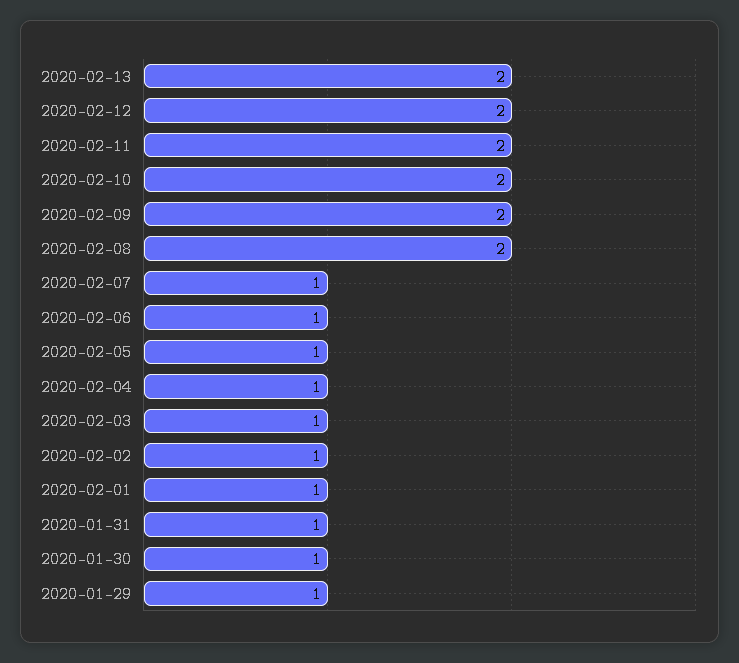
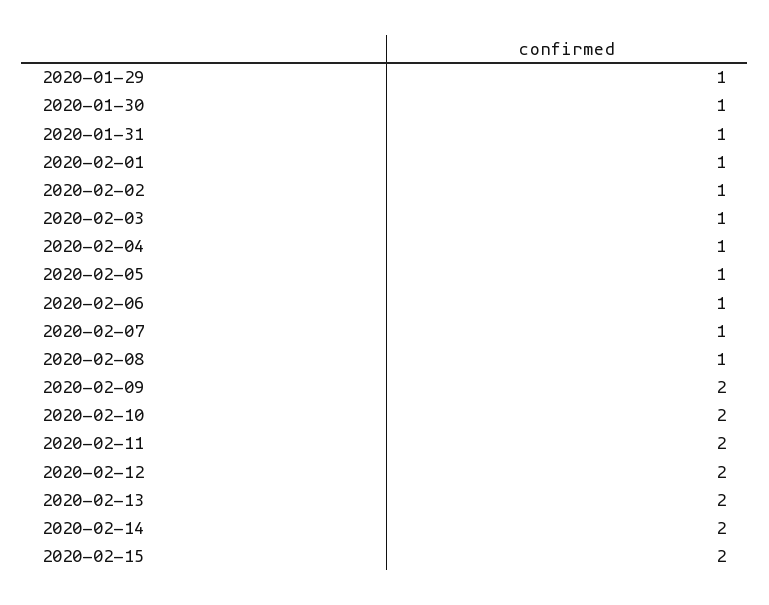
2020-02-08: 2 -> 1
2020-02-14: none -> 2
2020-02-15: none -> 2

